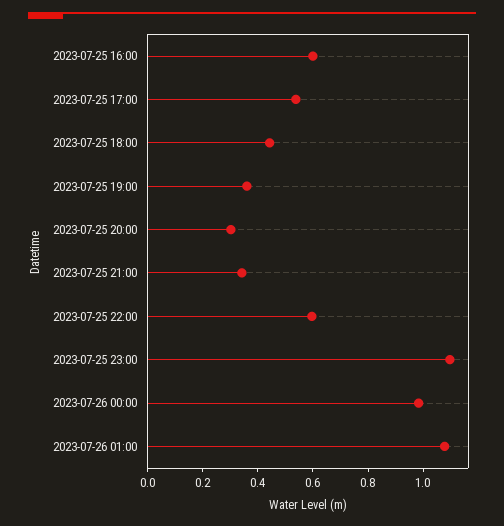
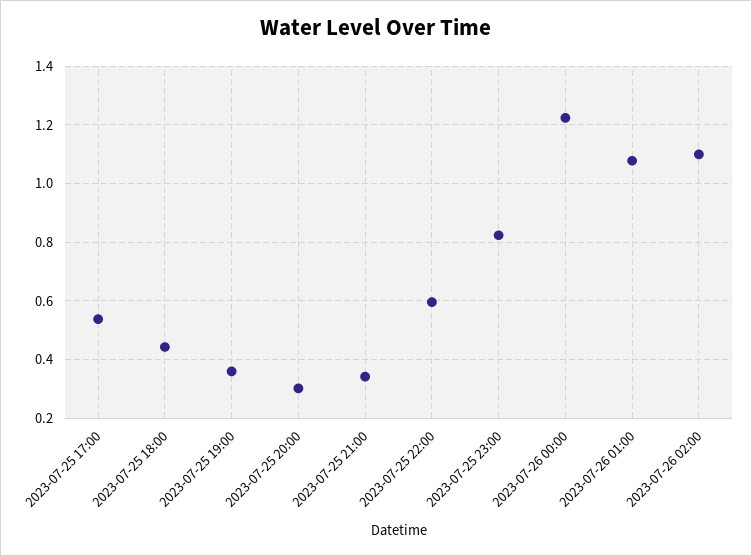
2023-07-25 16:00: 0.6 -> none
2023-07-25 23:00: 1.1 -> 0.825
2023-07-26 00:00: 1 -> 1.225
2023-07-26 02:00: none -> 1.1

